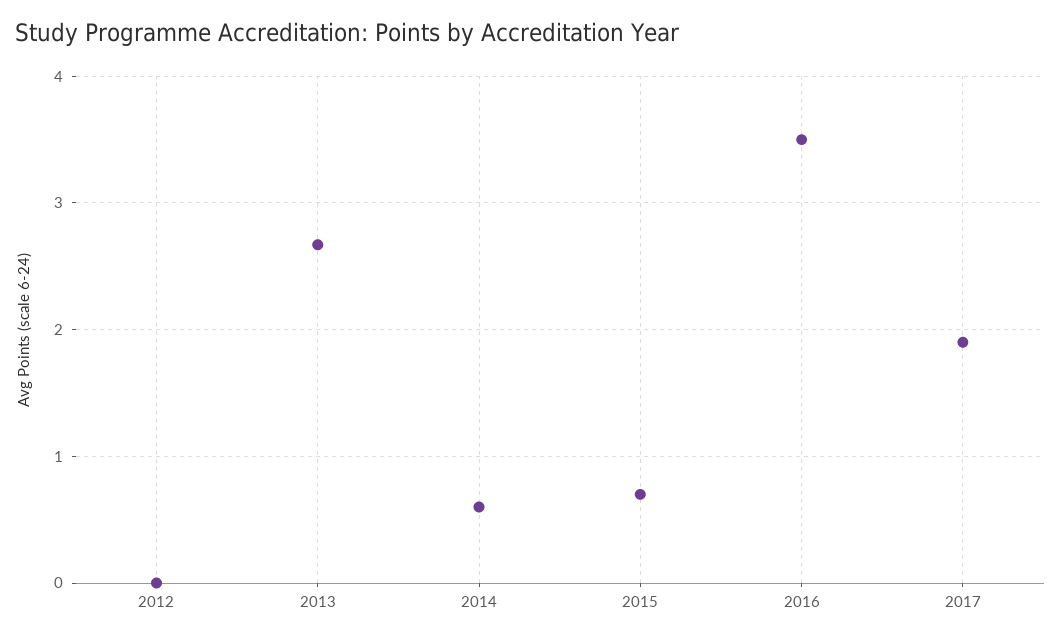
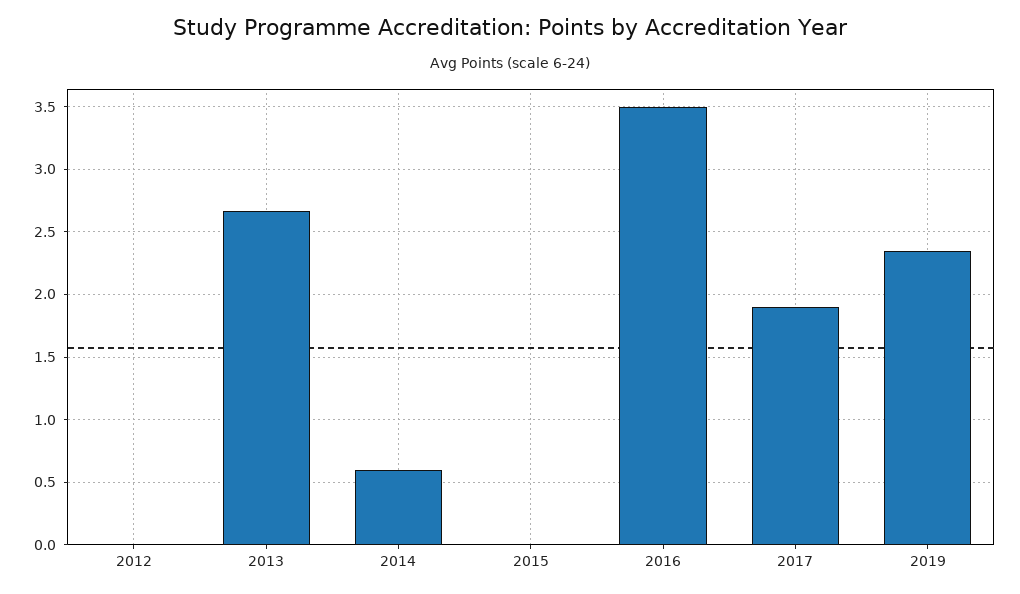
2015: 0.7 -> 0
2019: none -> 2.35

